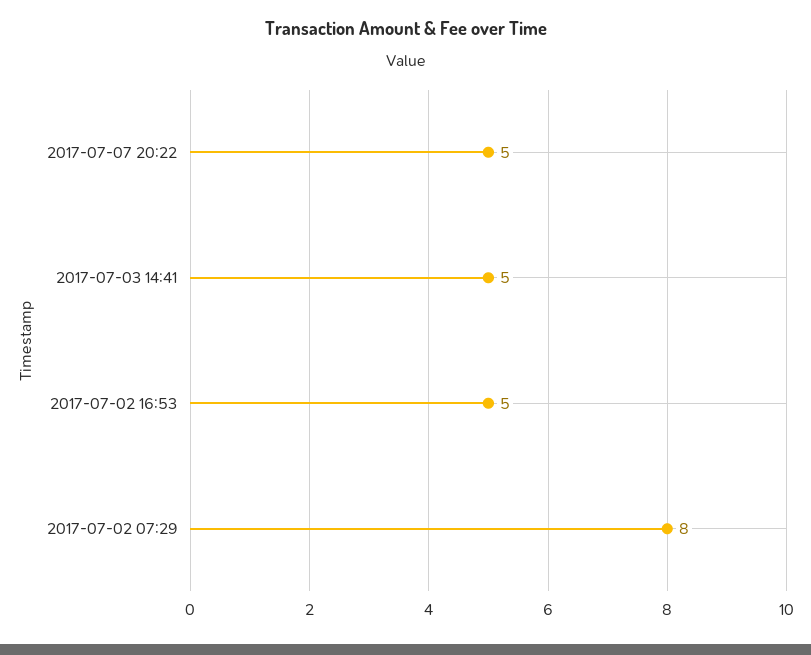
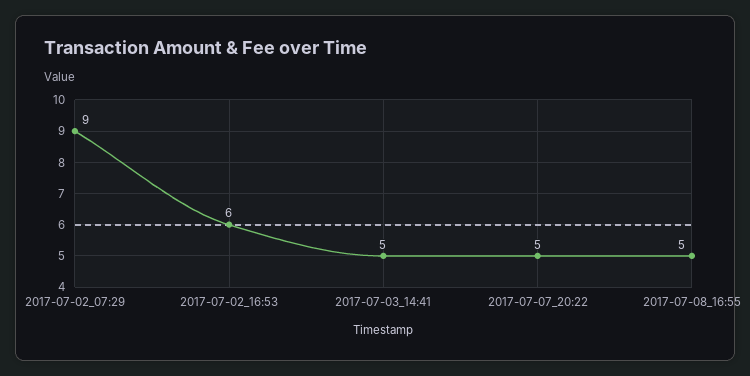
2017-07-02 16:53: 5 -> 6
2017-07-02 07:29: 8 -> 9
2017-07-08_16:55: none -> 5

